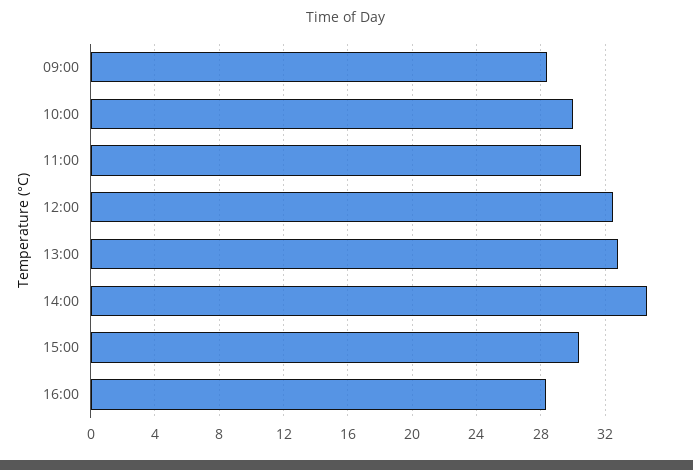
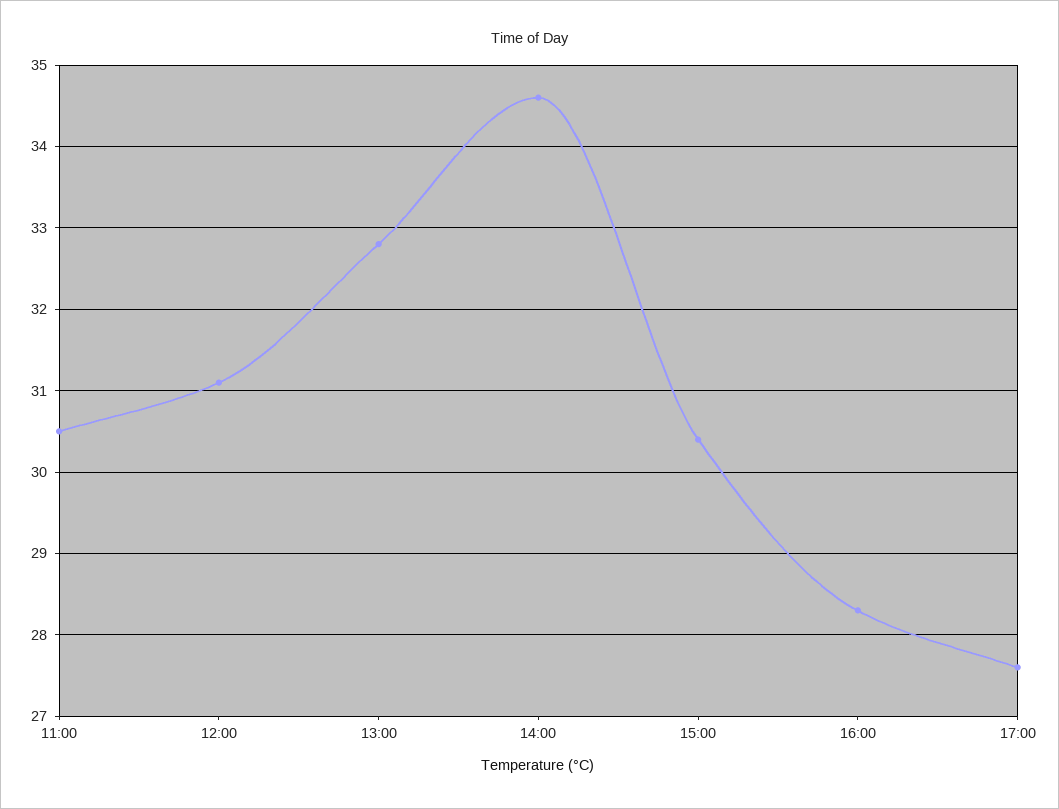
09:00: 28.5 -> none
10:00: 30 -> none
12:00: 32.5 -> 31.1
17:00: none -> 27.6

